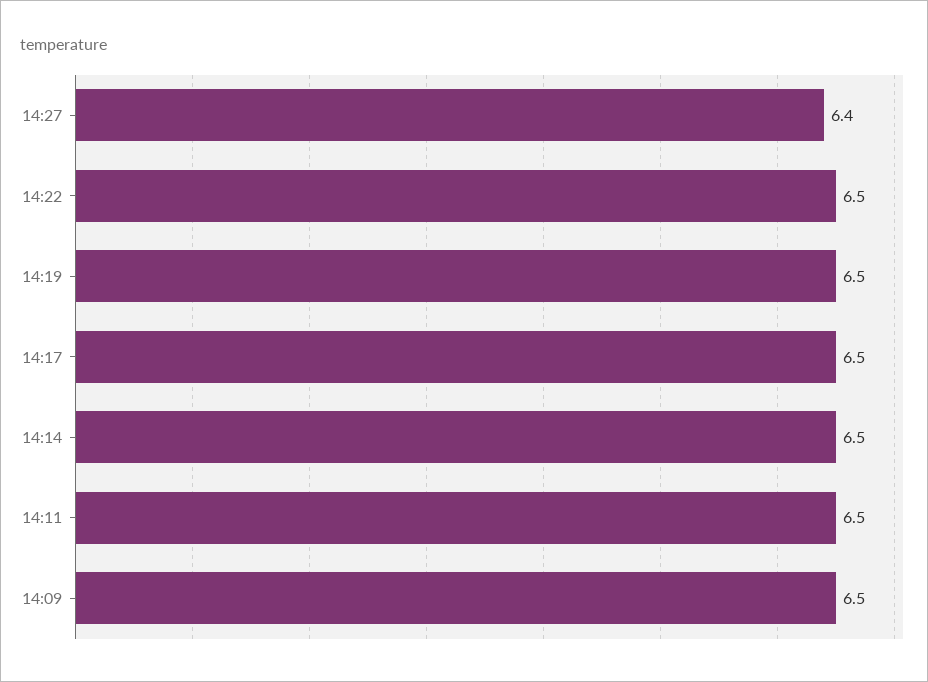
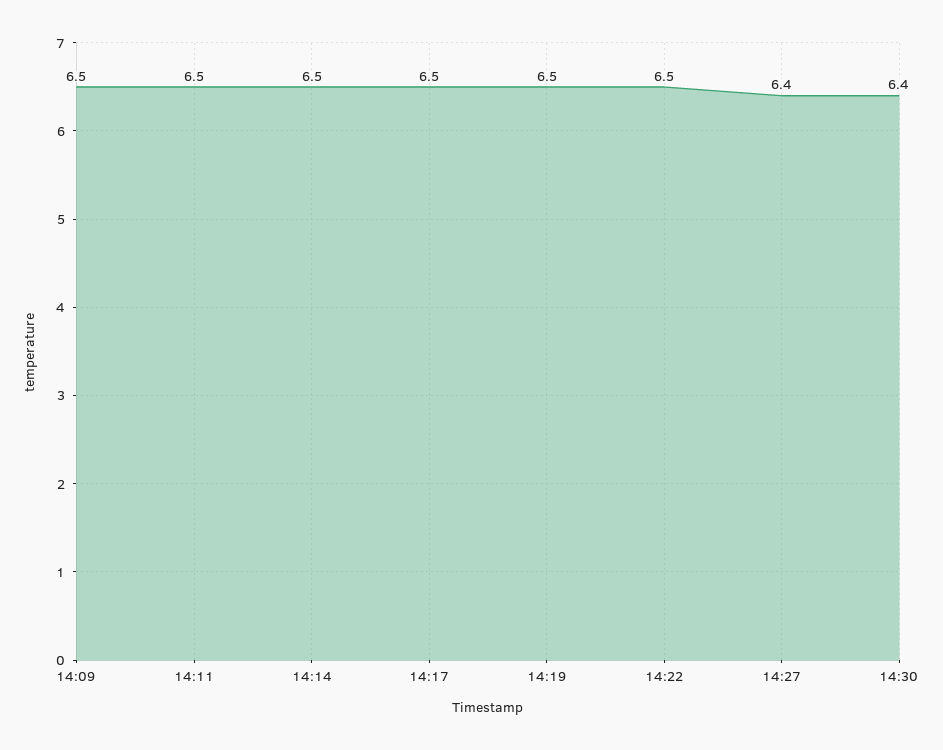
14:30: none -> 6.4

